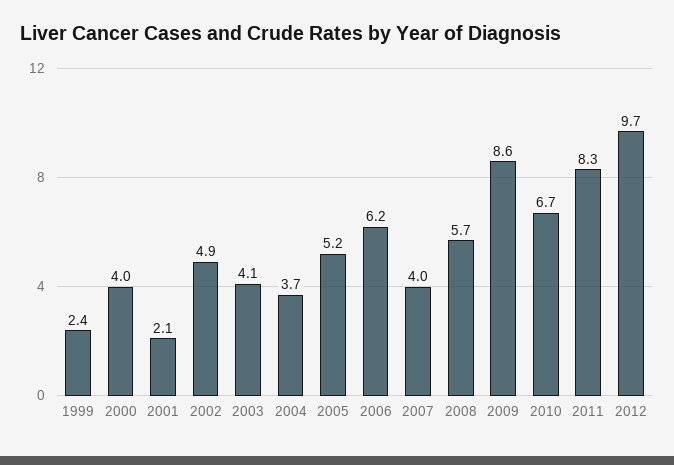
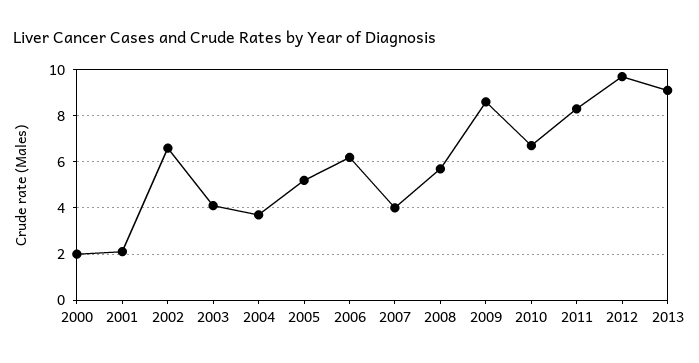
1999: 2.4 -> none
2000: 4 -> 2
2002: 4.9 -> 6.5
2013: none -> 9

